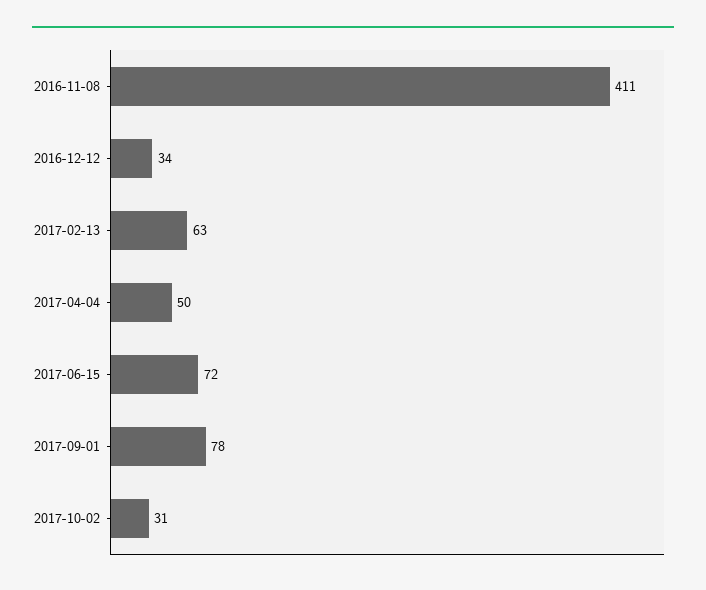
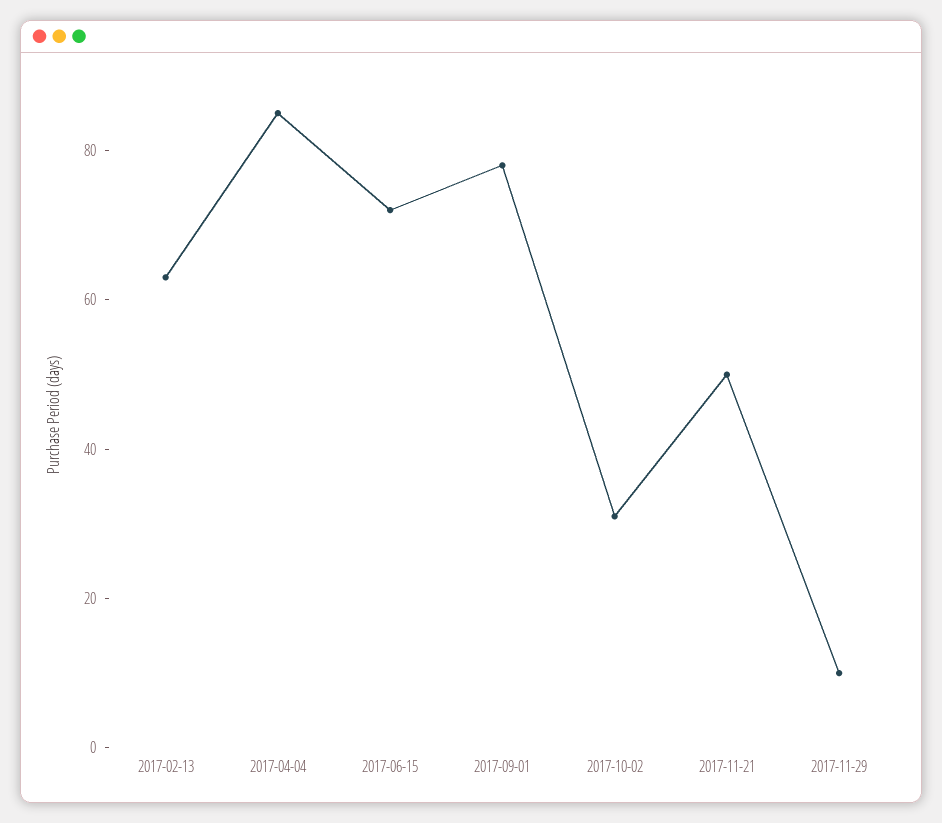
2016-11-08: 411 -> none
2016-12-12: 34 -> none
2017-04-04: 50 -> 85
2017-11-21: none -> 50
2017-11-29: none -> 10

